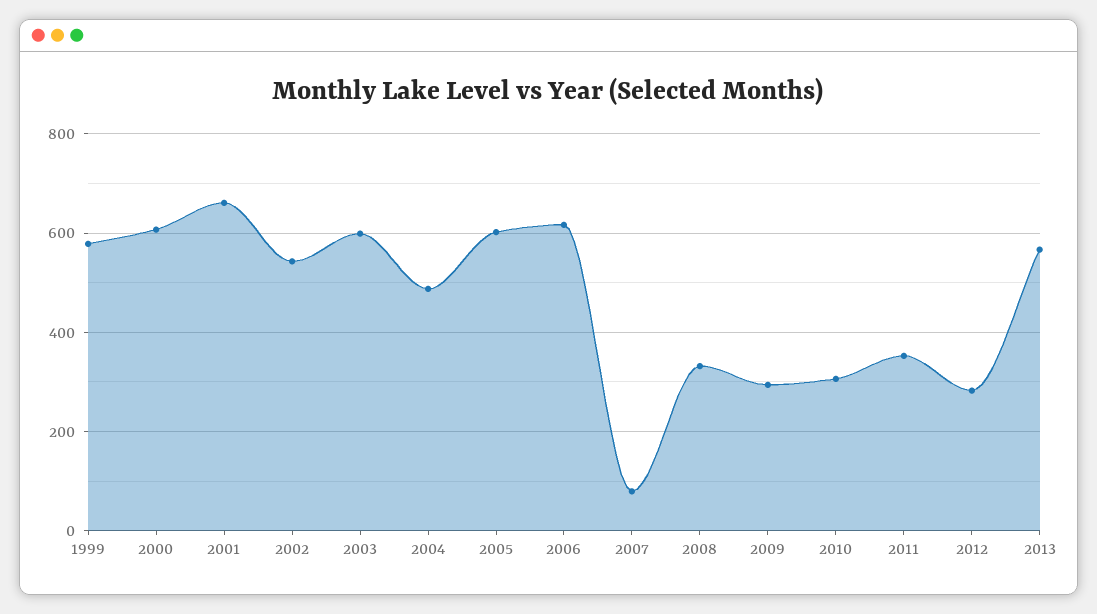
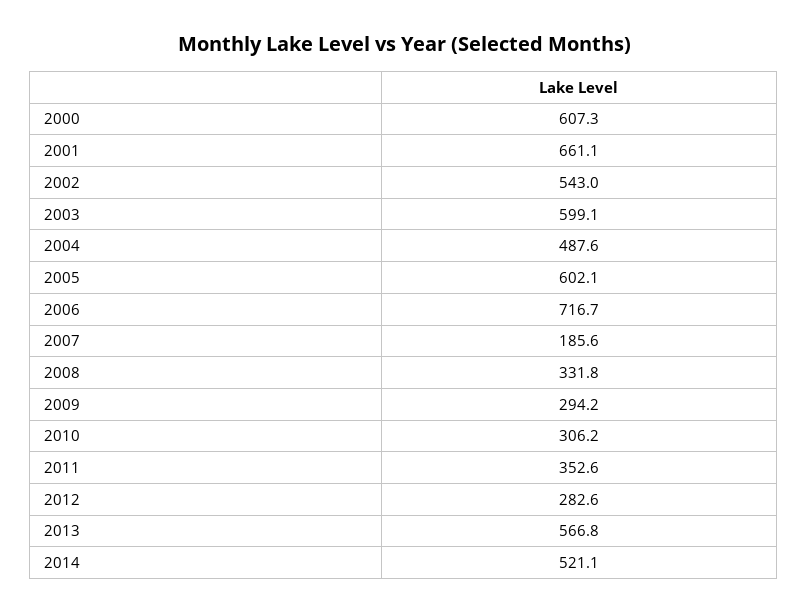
1999: 580 -> none
2006: 620 -> 716.7
2007: 80 -> 185.6
2014: none -> 521.1

